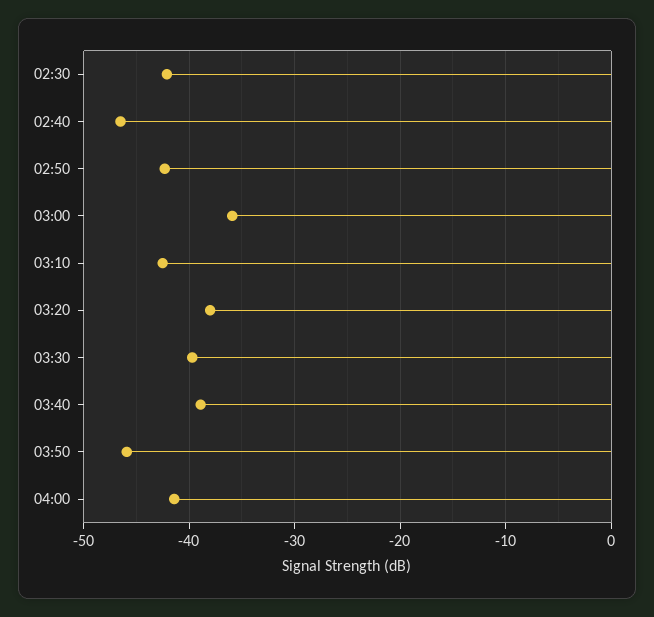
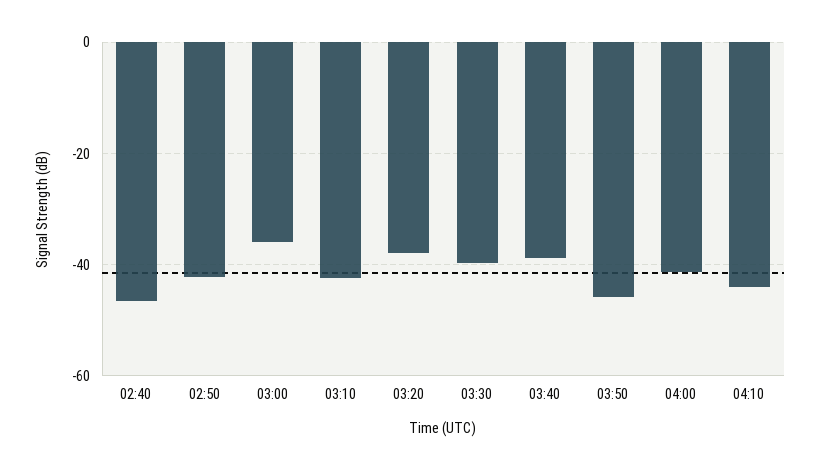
02:30: -42 -> none
04:10: none -> -44

